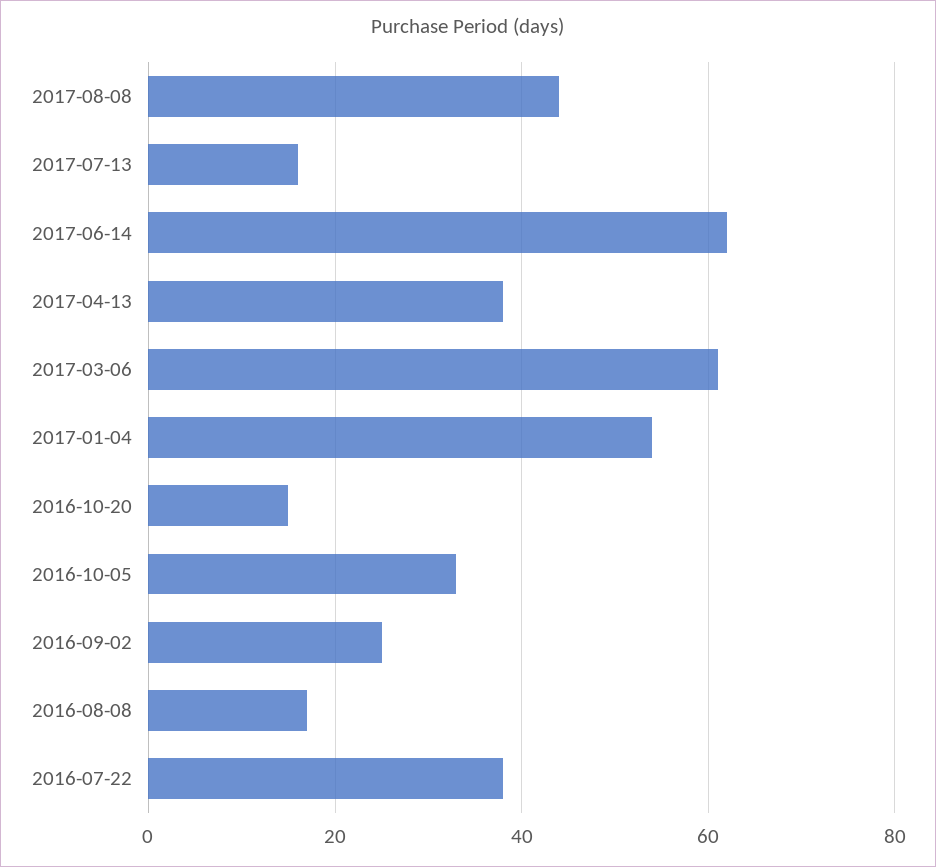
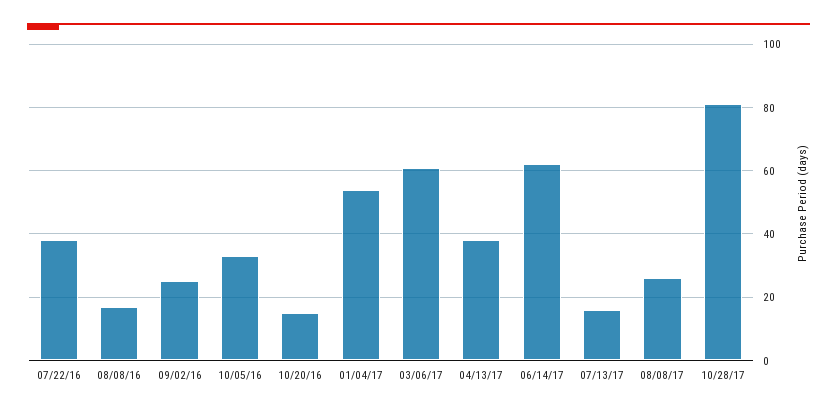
2017-08-08: 45 -> 25
10/28/17: none -> 80

